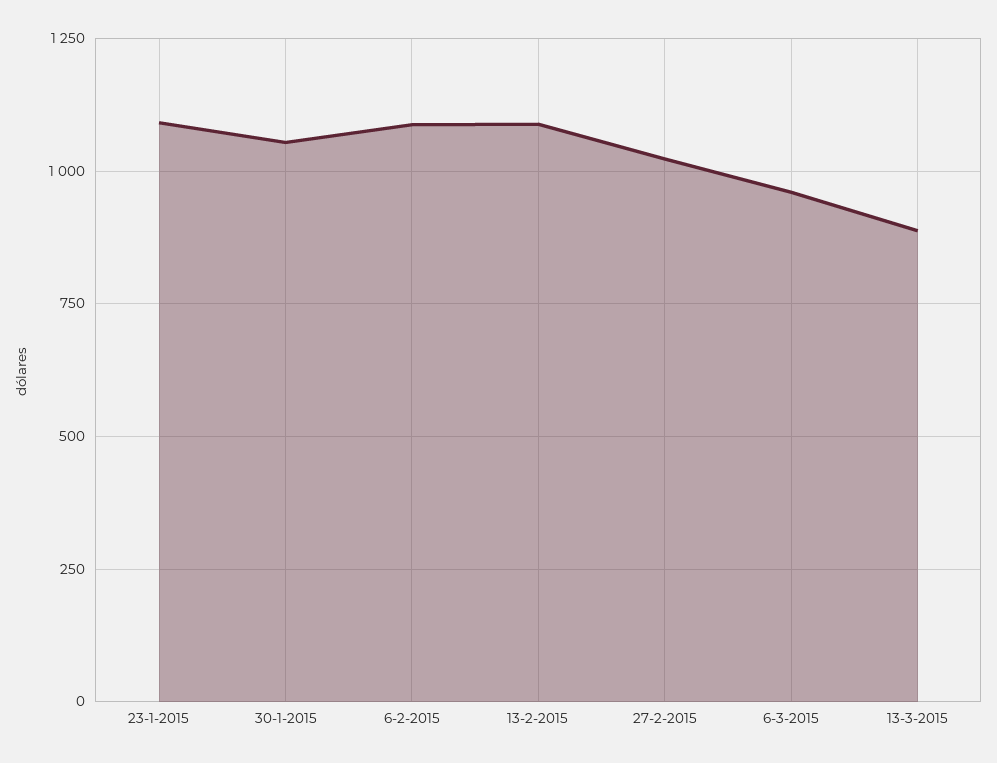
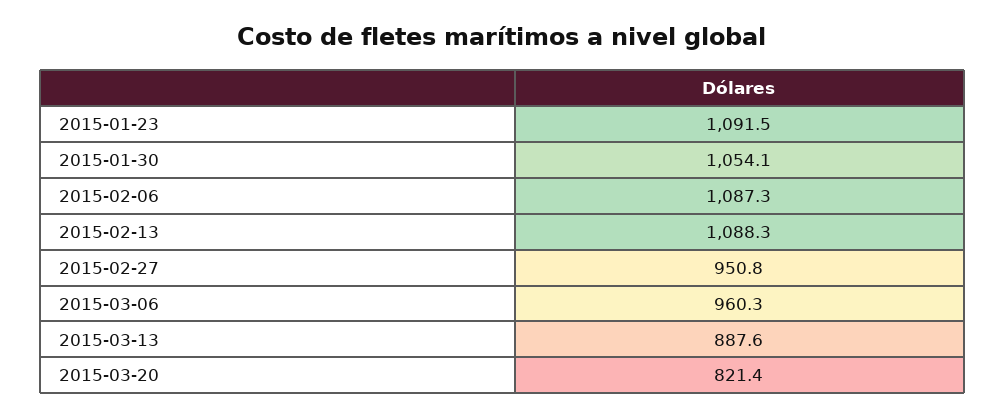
27-2-2015: 1025 -> 950.8
2015-03-20: none -> 821.4

